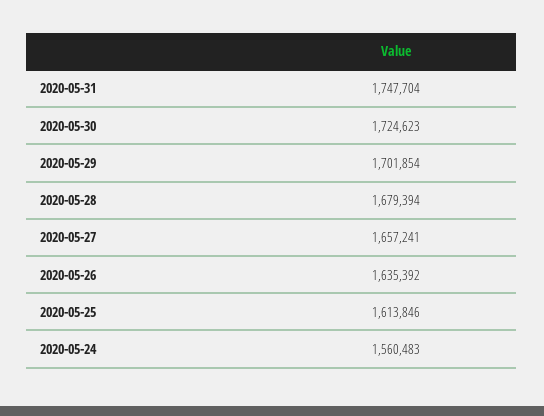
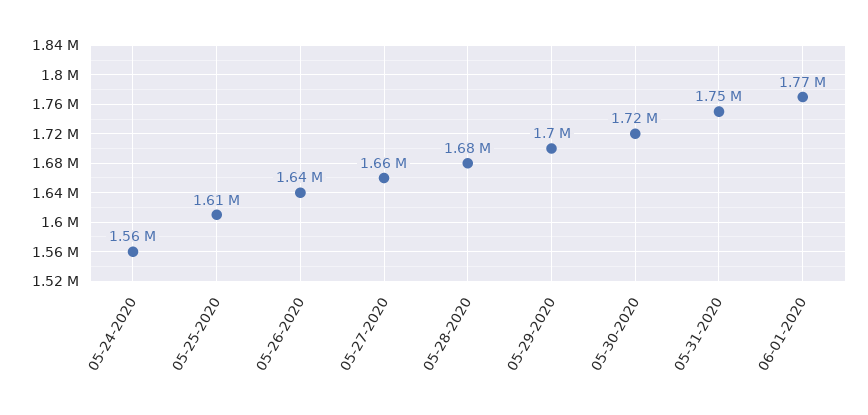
06-01-2020: none -> 1770000

